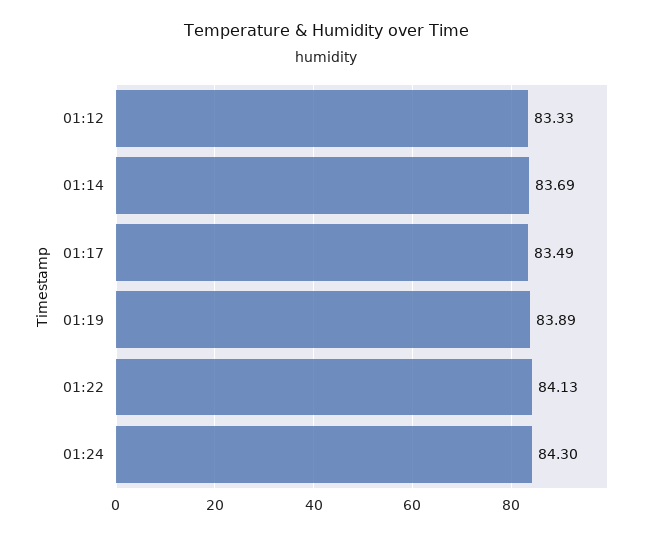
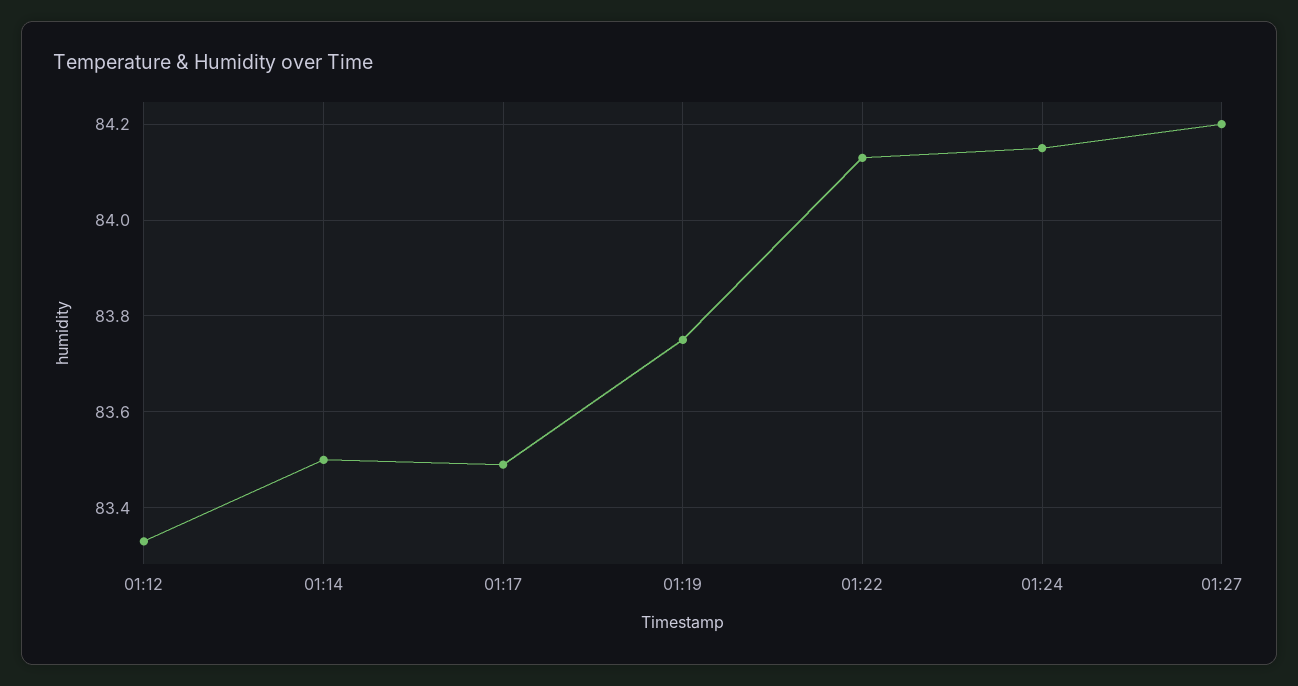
01:14: 83.69 -> 83.5
01:19: 83.89 -> 83.75
01:24: 84.3 -> 84.15
01:27: none -> 84.2

